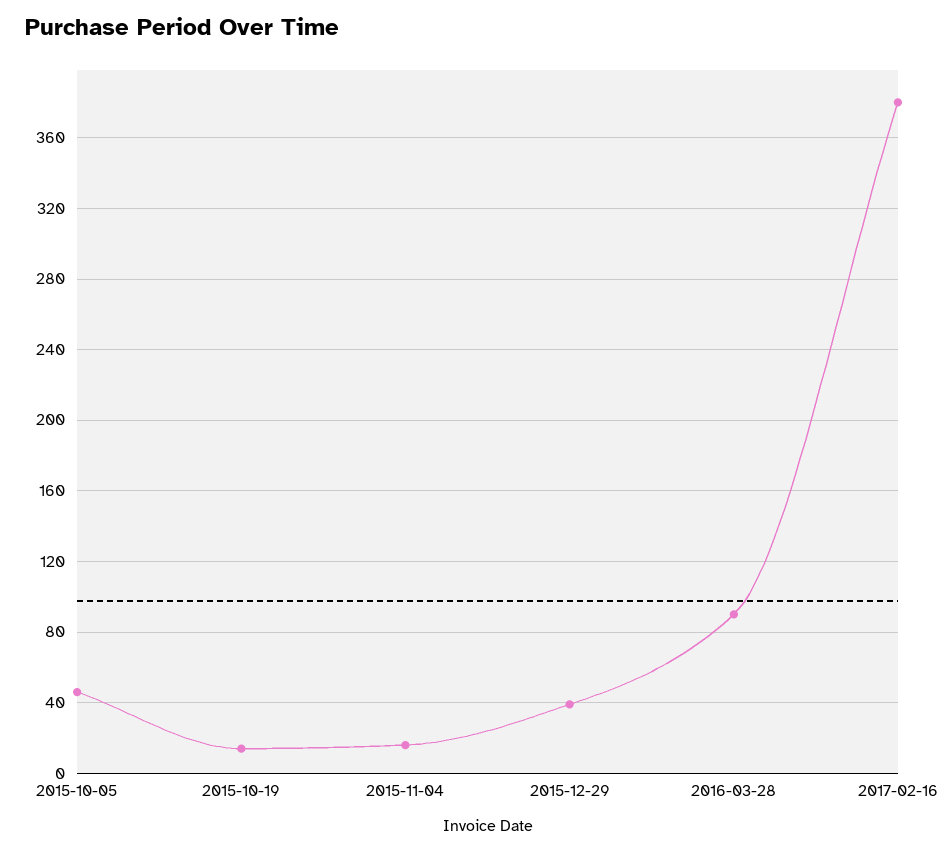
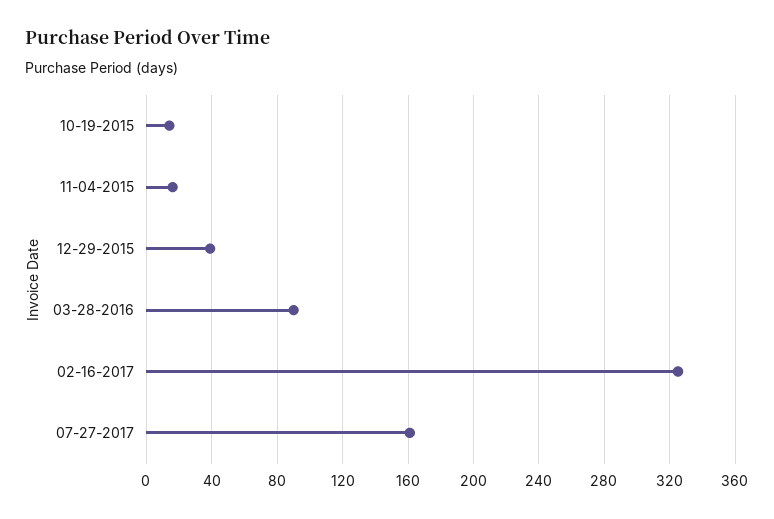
2015-10-05: 45 -> none
2017-02-16: 380 -> 325
07-27-2017: none -> 160

